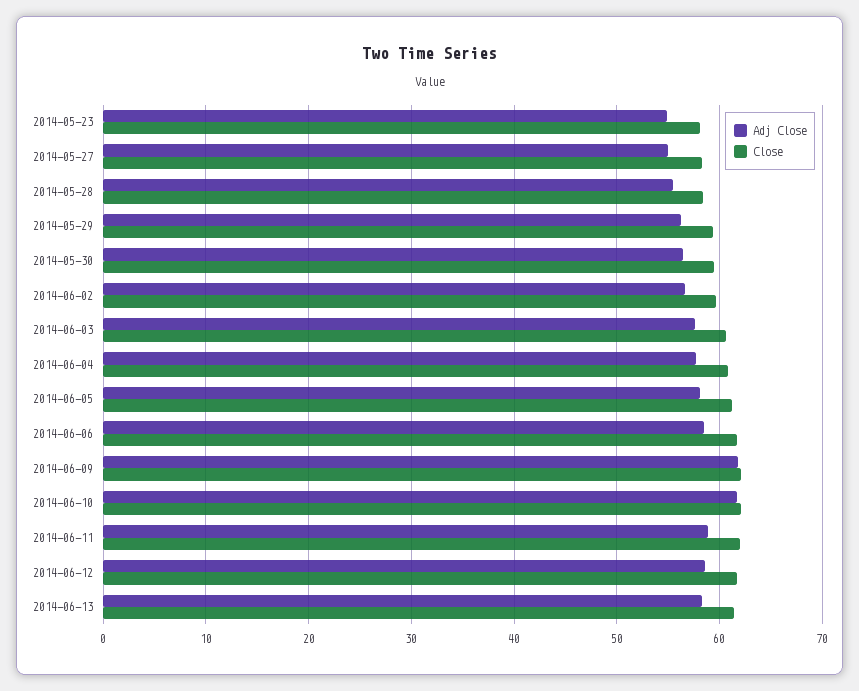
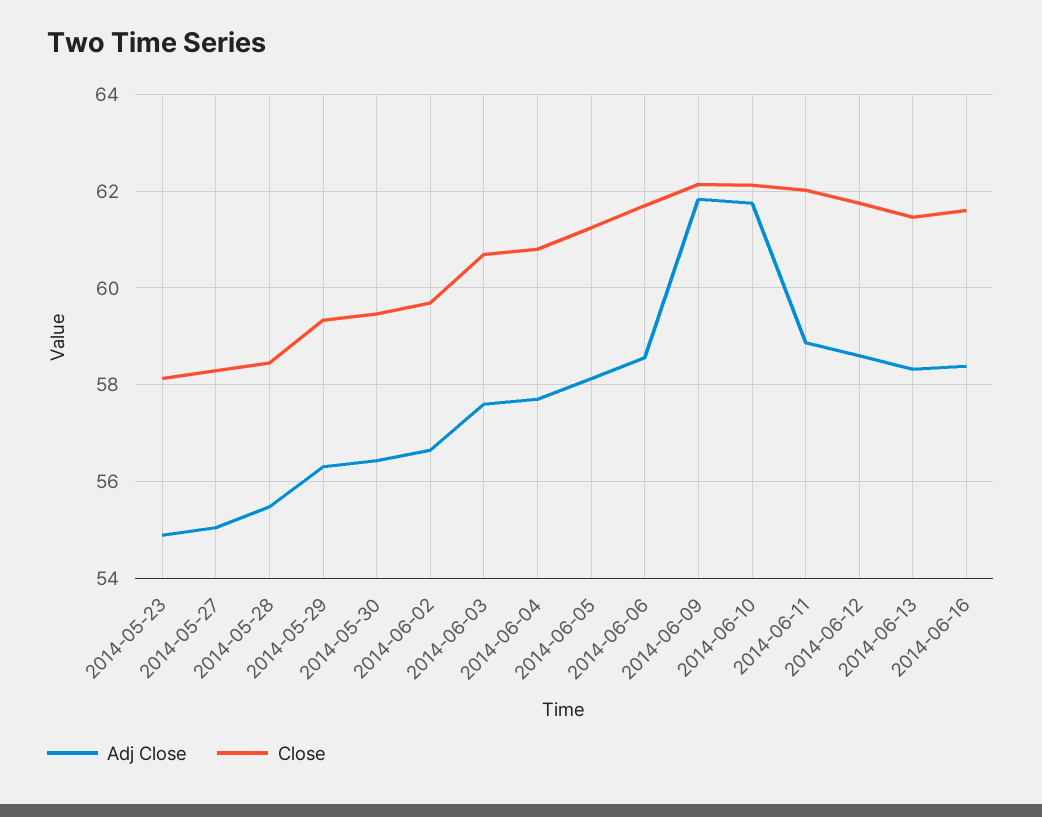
Adj Close, 2014-06-16: none -> 58.4
Close, 2014-06-16: none -> 61.6

